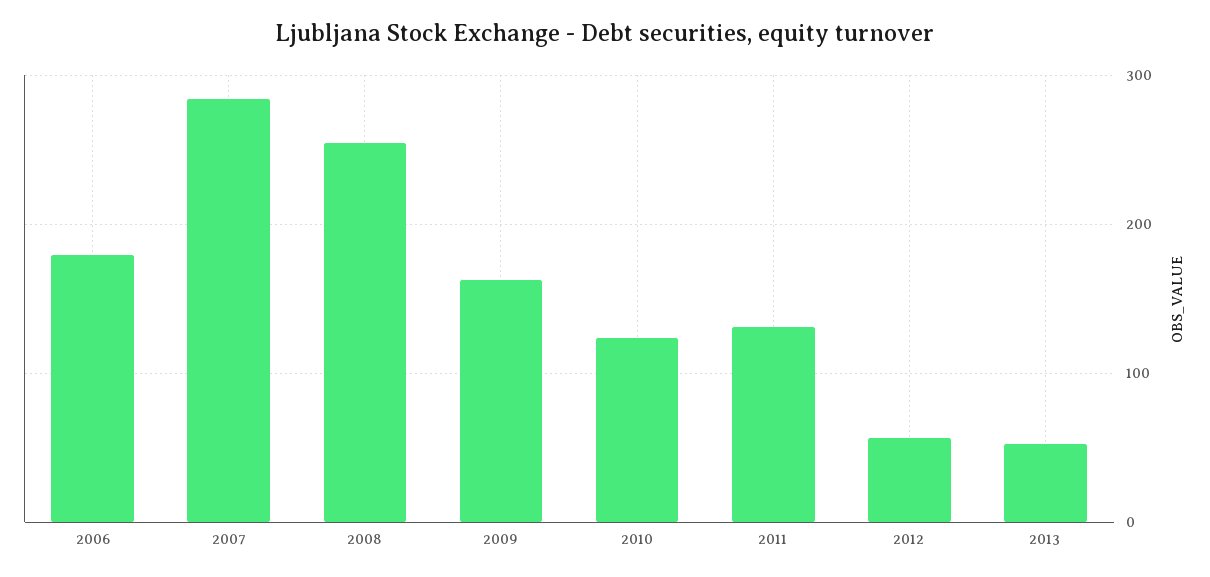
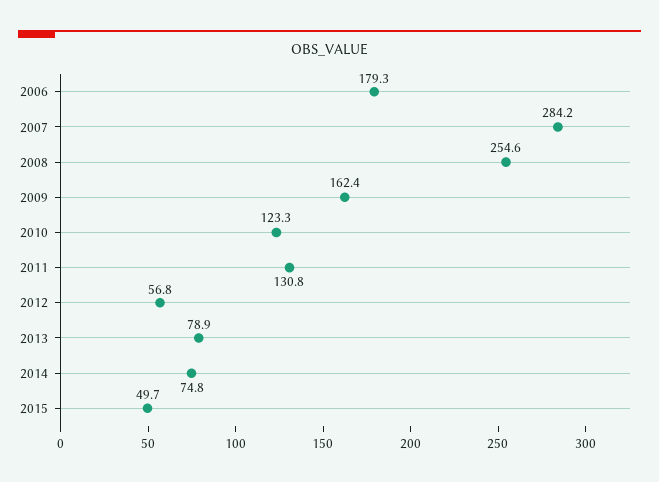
2013: 50 -> 78.9
2014: none -> 74.8
2015: none -> 49.7

